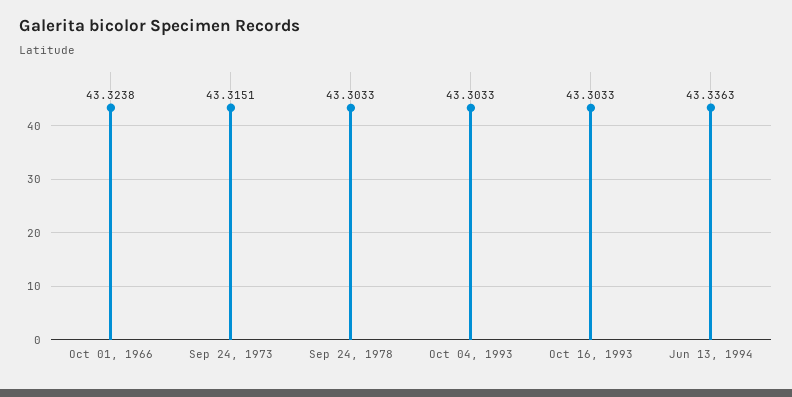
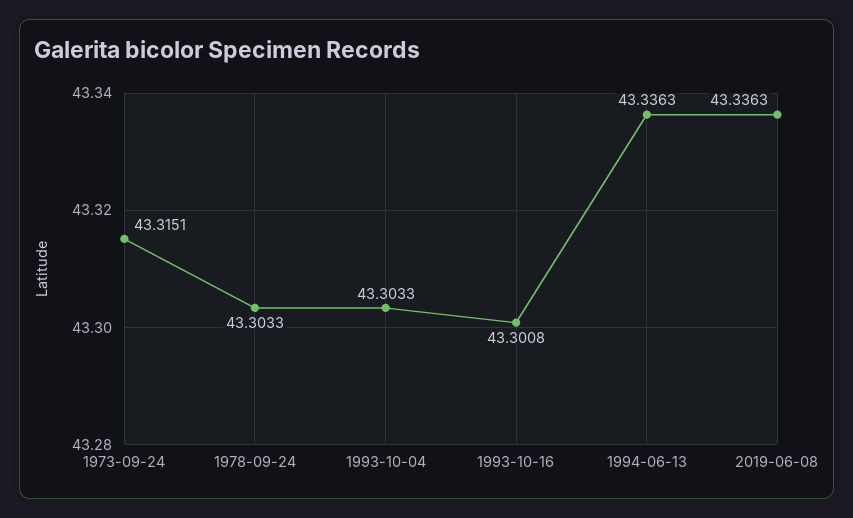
Oct 01, 1966: 43.3238 -> none
Oct 16, 1993: 43.3033 -> 43.3008
2019-06-08: none -> 43.3363

